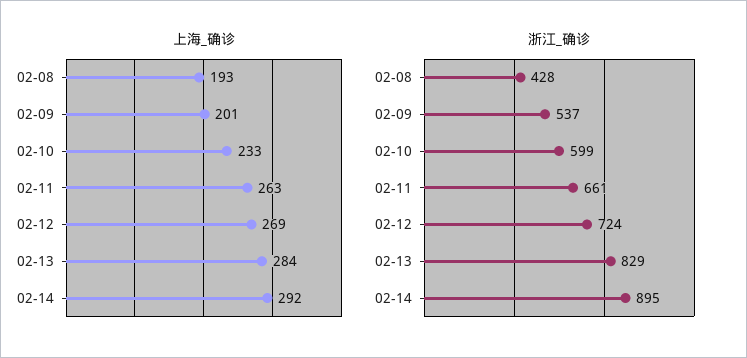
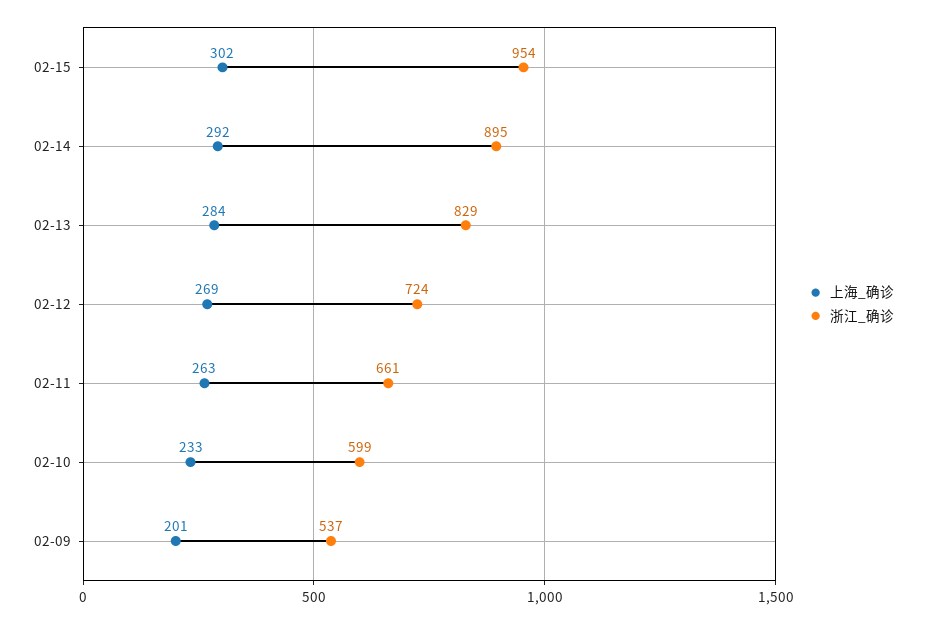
上海_确诊, 02-08: 193 -> none
浙江_确诊, 02-08: 428 -> none
上海_确诊, 02-15: none -> 302
浙江_确诊, 02-15: none -> 954

